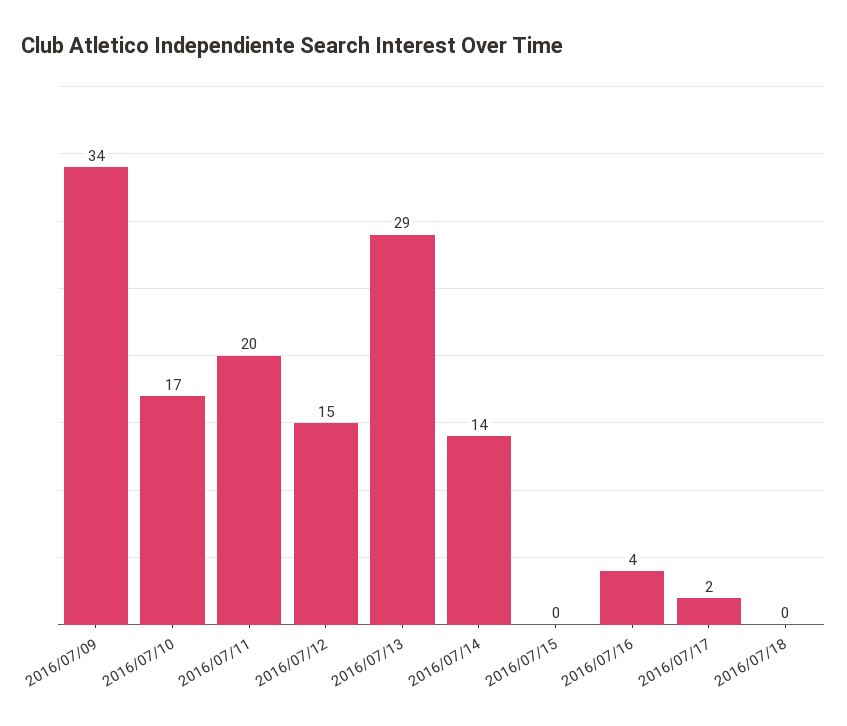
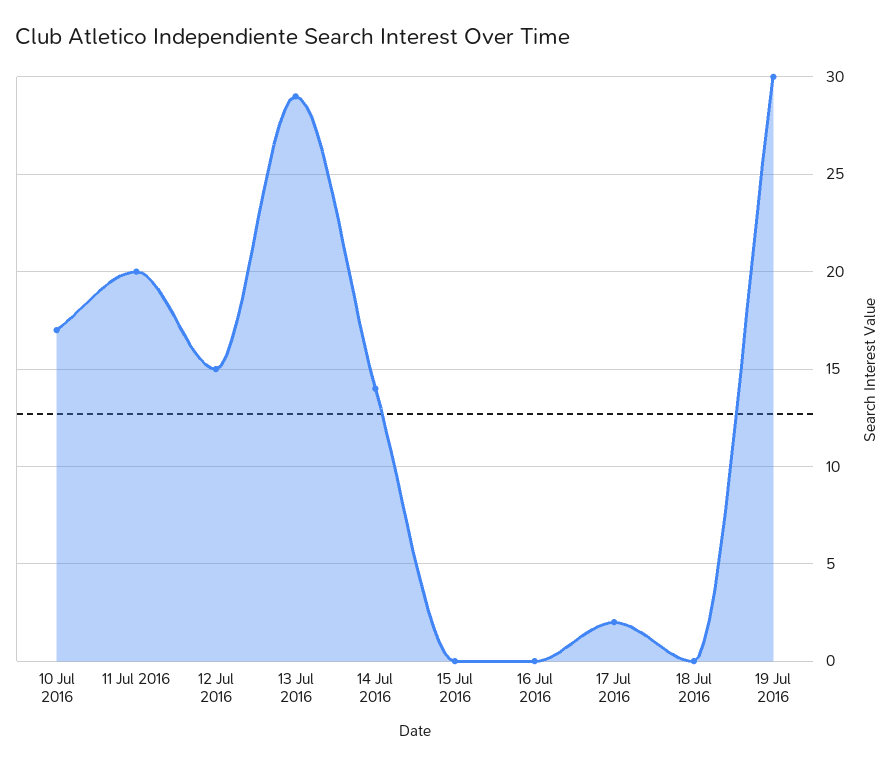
2016/07/09: 34 -> none
2016/07/16: 4 -> 0
19 Jul 2016: none -> 30

